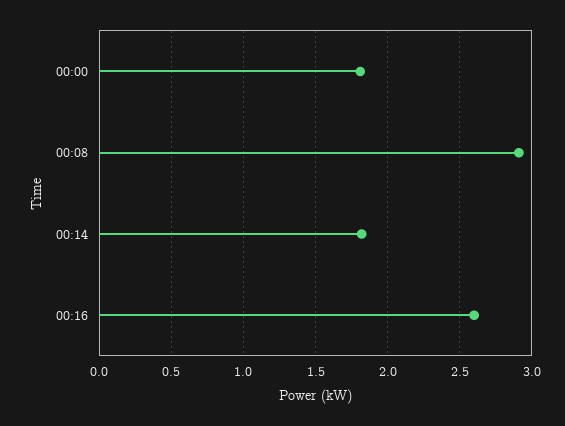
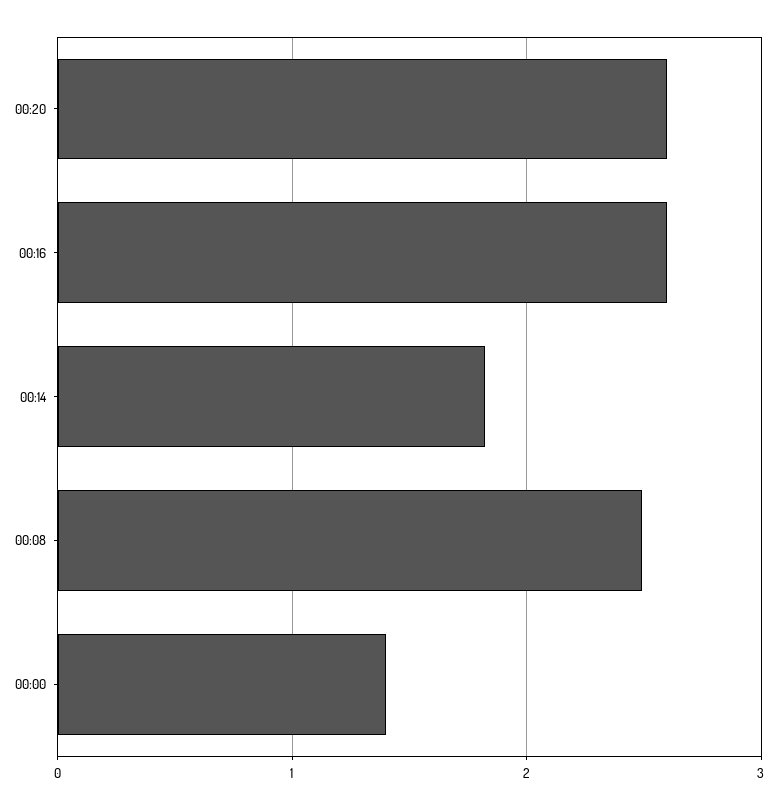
00:00: 1.8 -> 1.4
00:08: 2.9 -> 2.5
00:20: none -> 2.6

